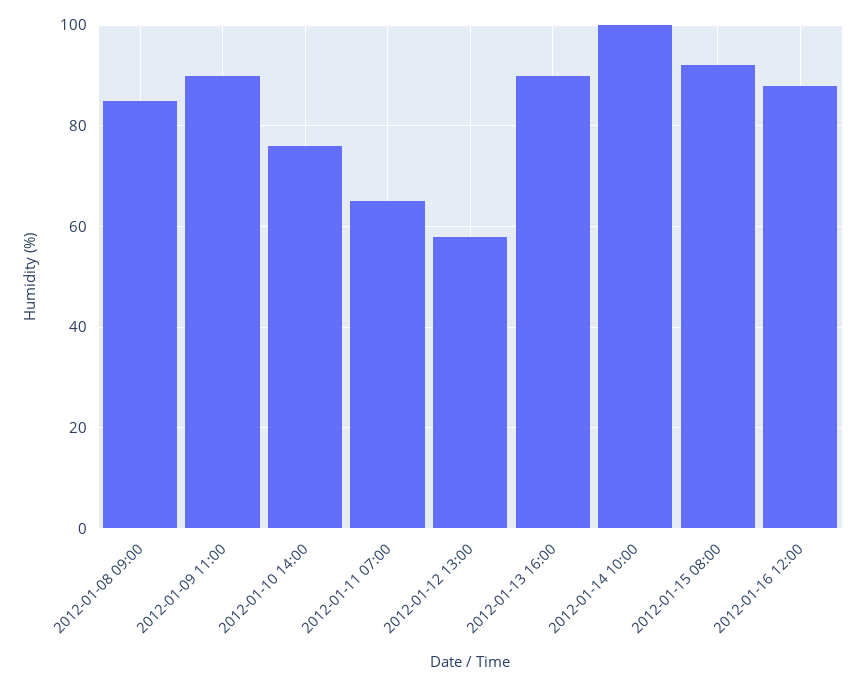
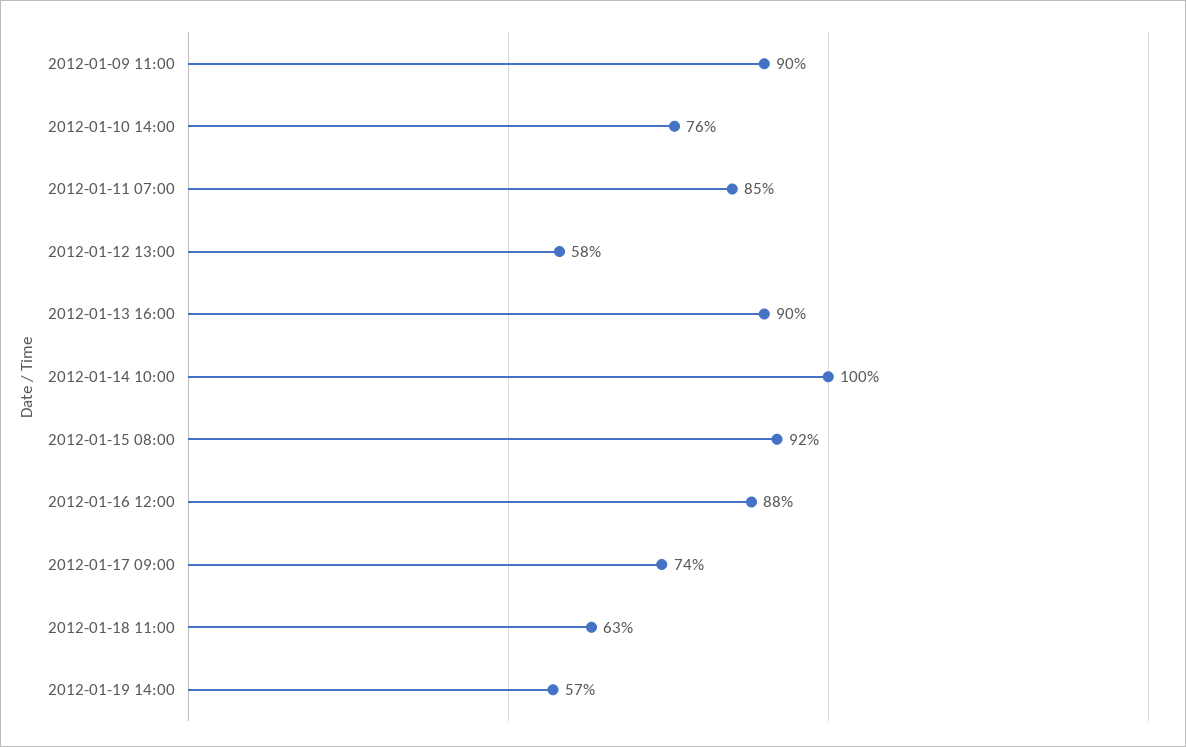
2012-01-08 09:00: 85 -> none
2012-01-11 07:00: 65 -> 85
2012-01-17 09:00: none -> 74
2012-01-18 11:00: none -> 63
2012-01-19 14:00: none -> 57

